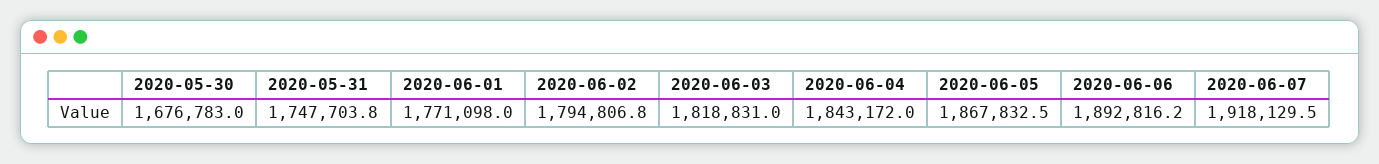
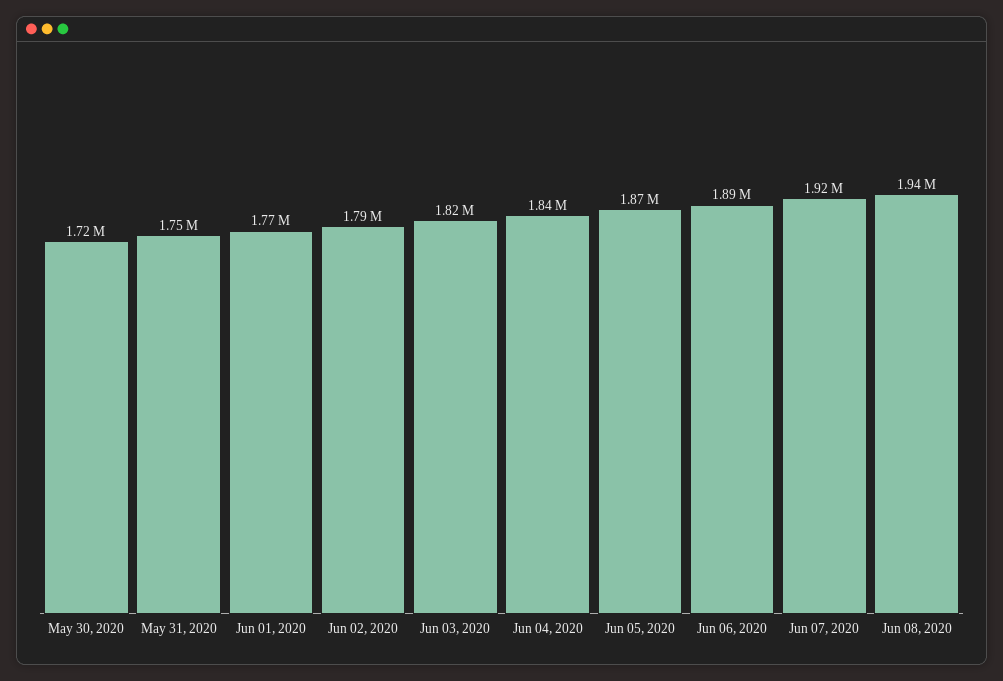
2020-05-30: 1676783 -> 1720000
Jun 08, 2020: none -> 1940000

